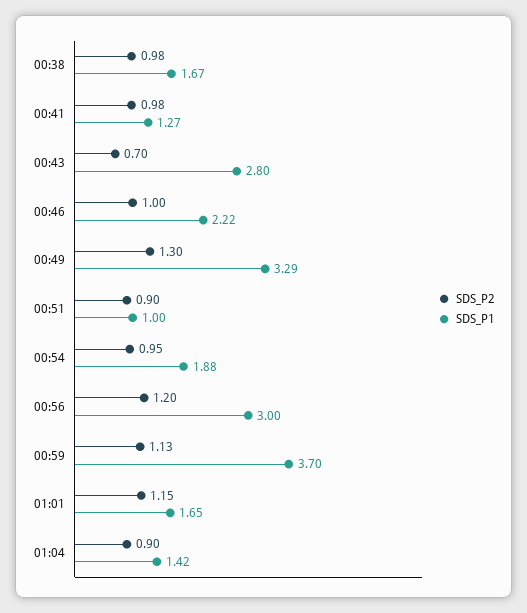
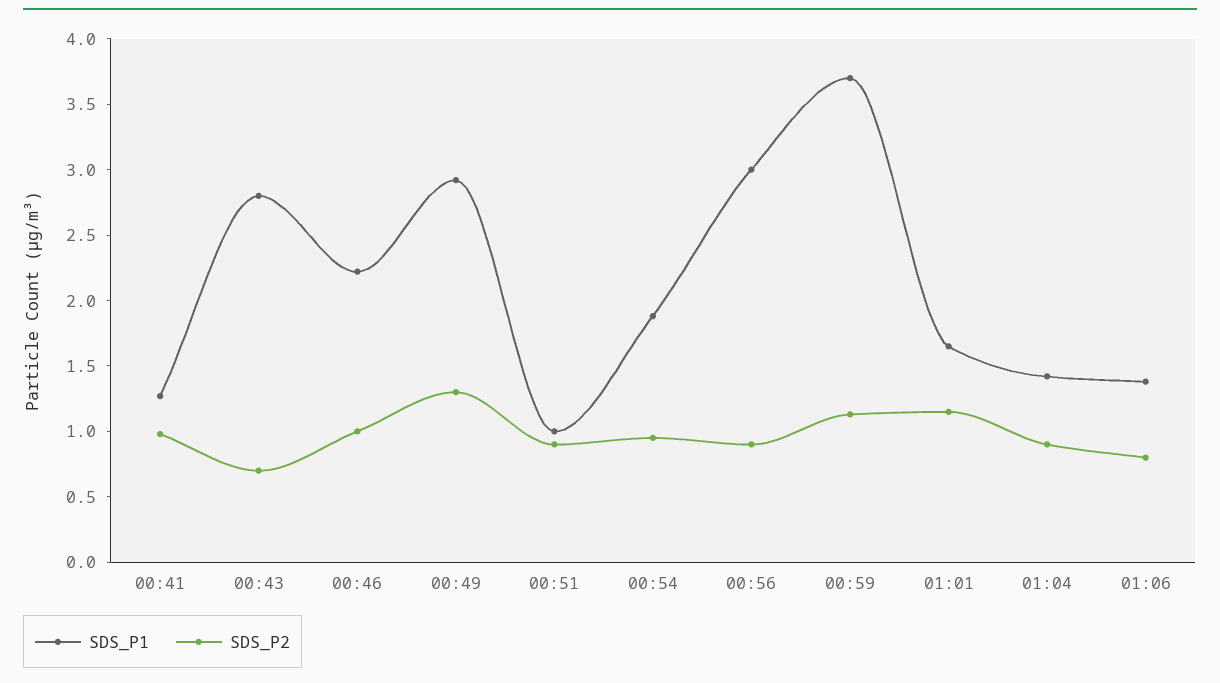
SDS_P2, 00:38: 0.98 -> none
SDS_P1, 00:38: 1.67 -> none
SDS_P1, 00:49: 3.29 -> 2.9
SDS_P2, 00:56: 1.2 -> 0.9
SDS_P1, 01:06: none -> 1.4
SDS_P2, 01:06: none -> 0.8

